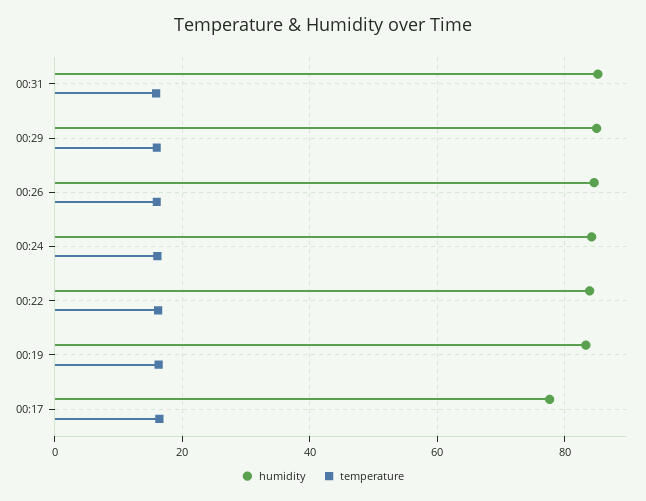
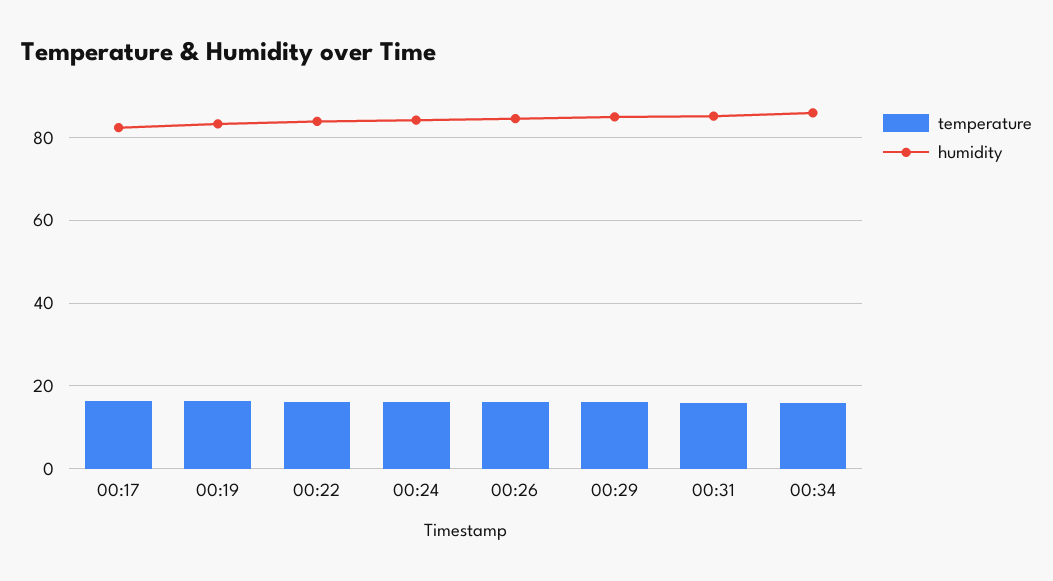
humidity, 00:17: 78 -> 82
temperature, 00:34: none -> 16
humidity, 00:34: none -> 86

